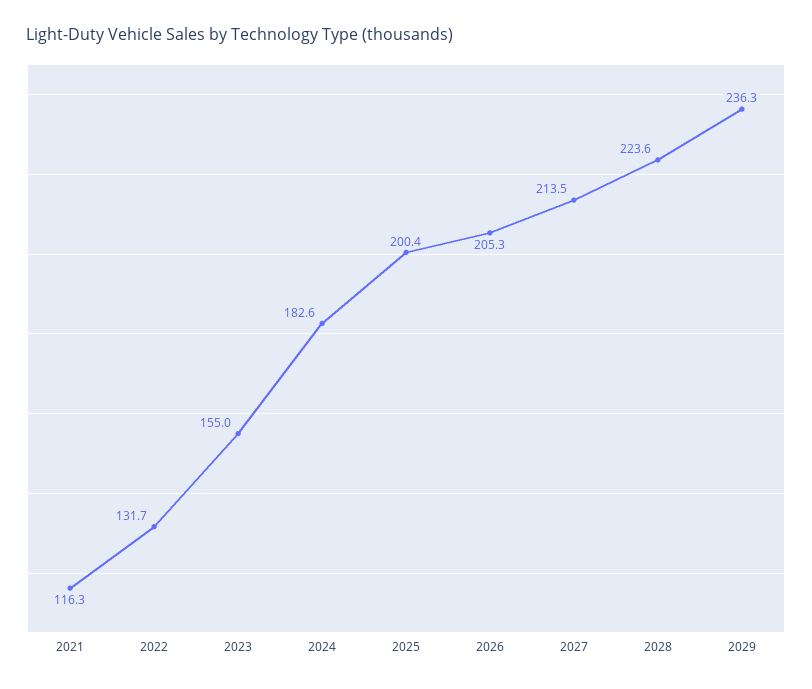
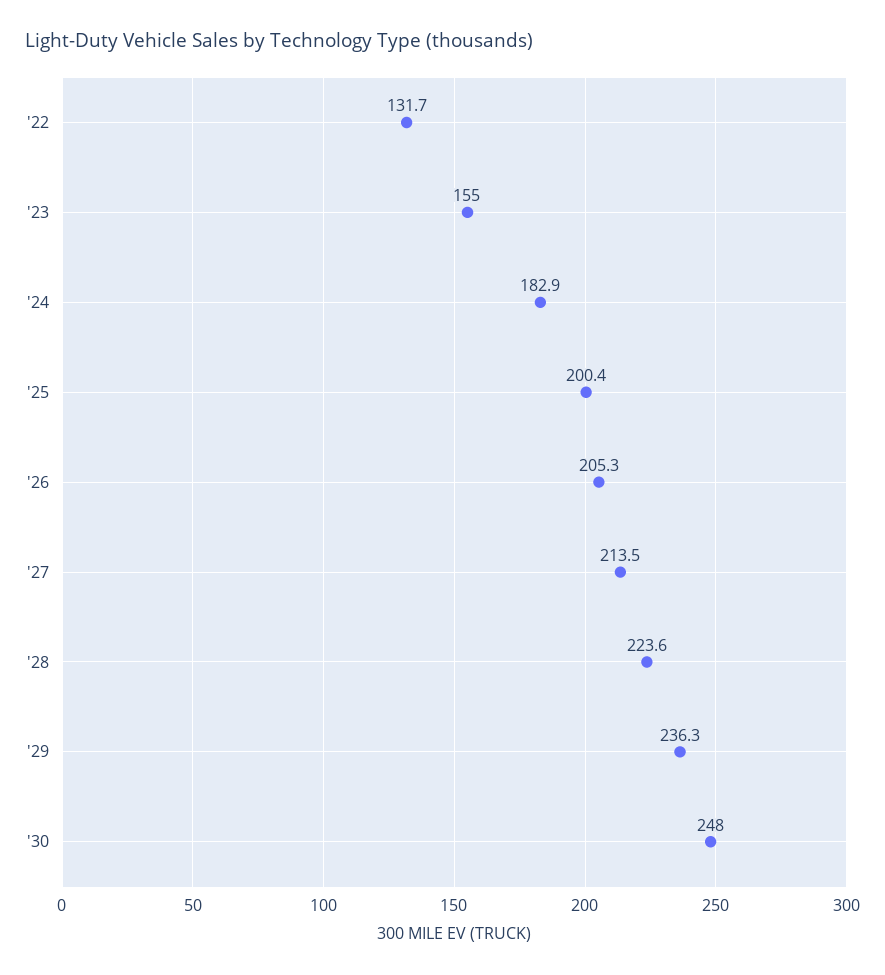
2021: 116.3 -> none
2024: 182.6 -> 182.9
'30: none -> 248

